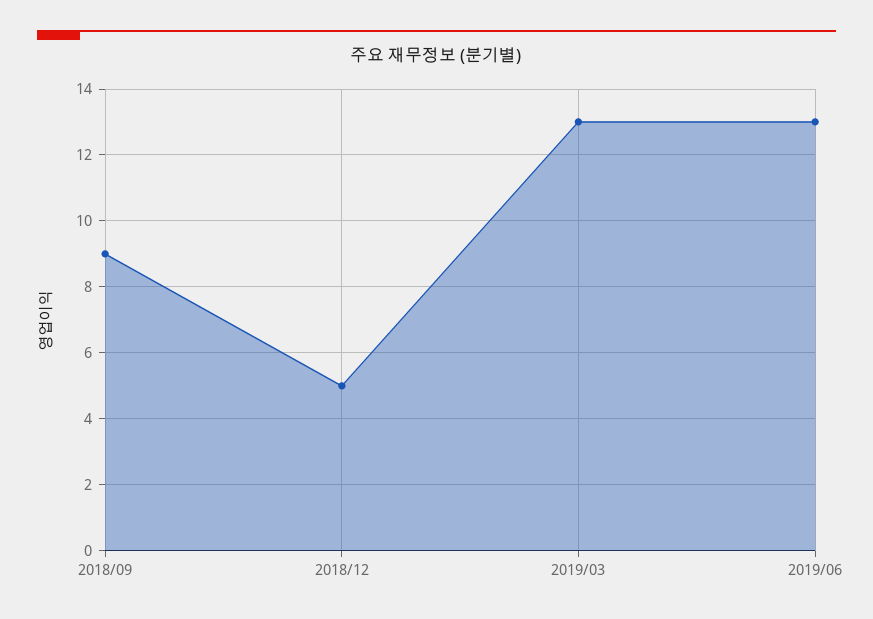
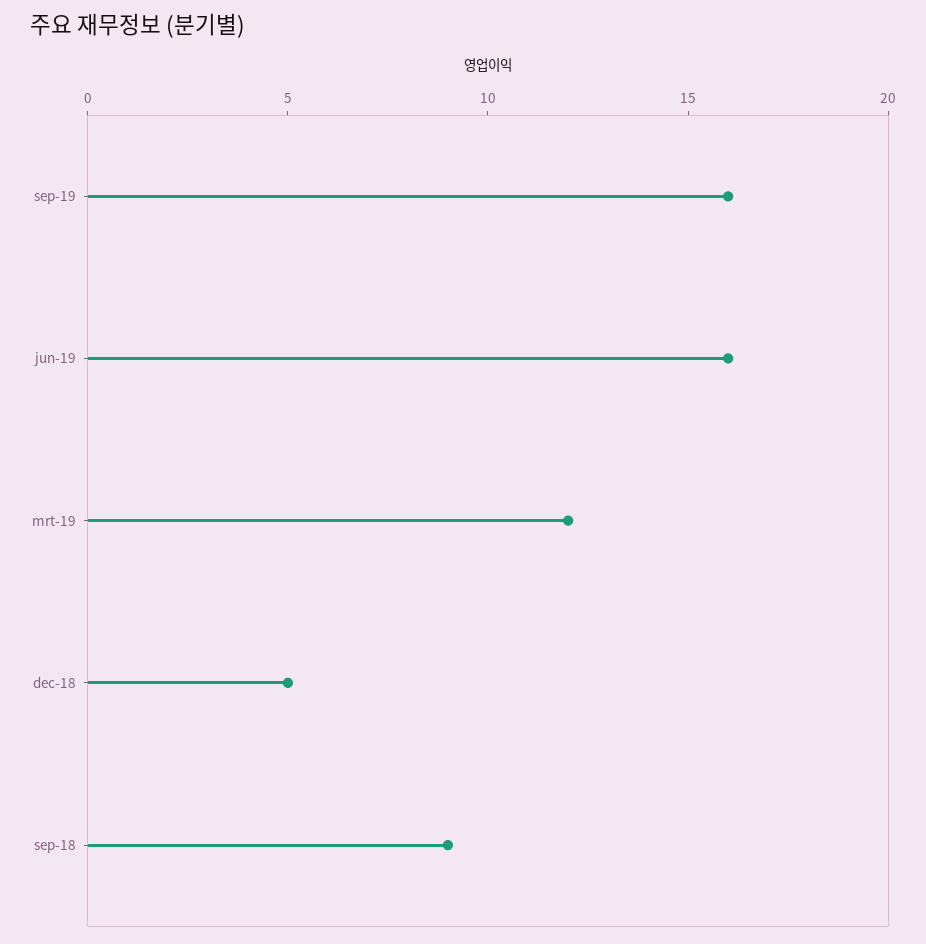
2019/03: 13 -> 12
2019/06: 13 -> 16
sep-19: none -> 16

